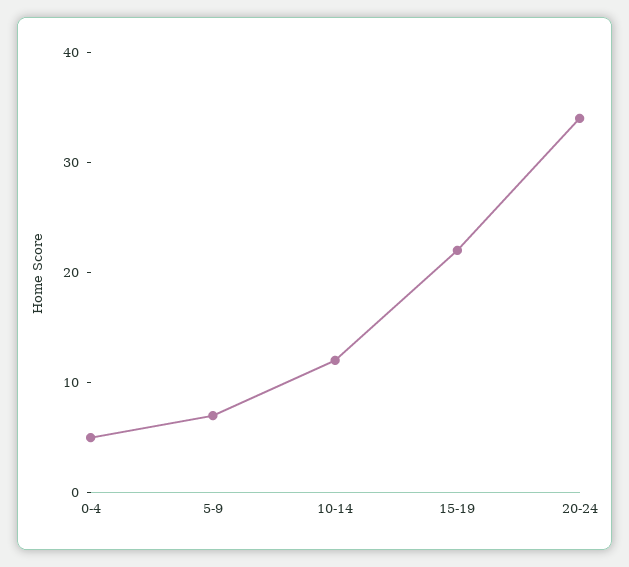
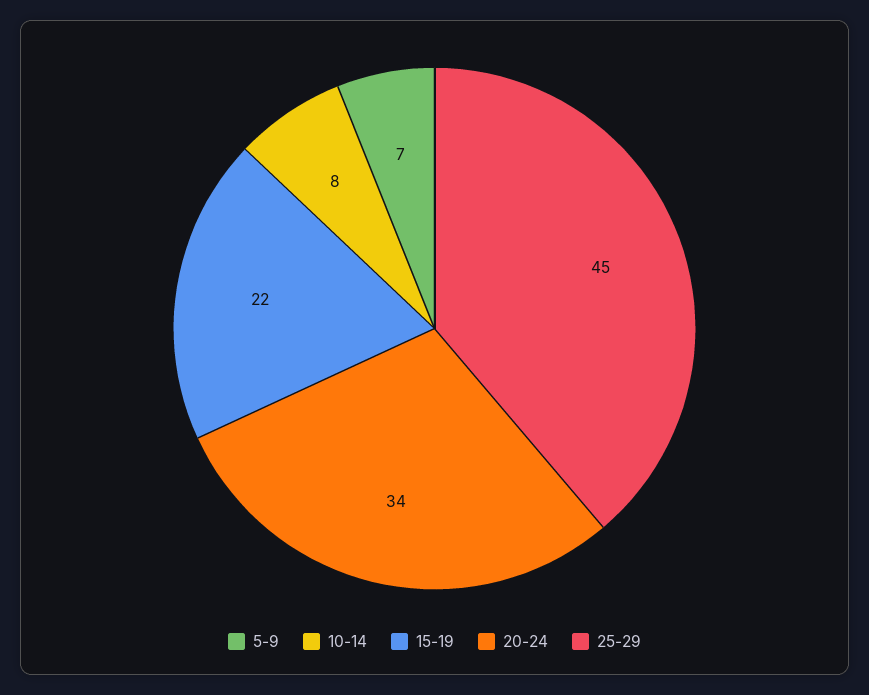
0-4: 5 -> none
10-14: 12 -> 8
25-29: none -> 45

